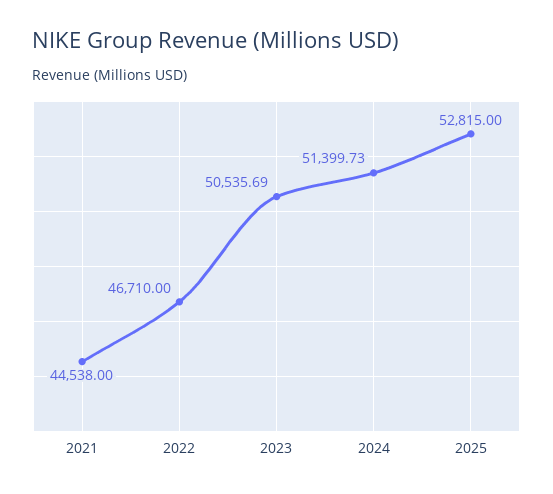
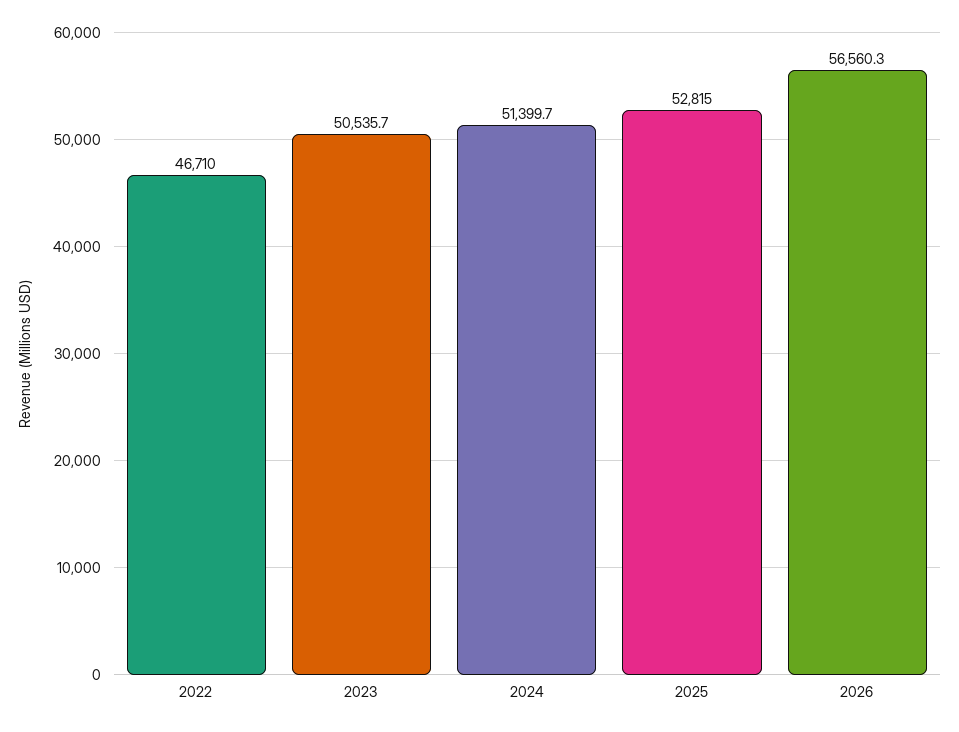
2021: 44538 -> none
2026: none -> 56560.3

